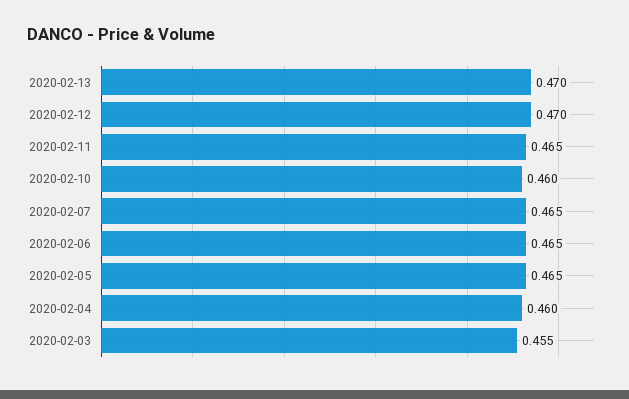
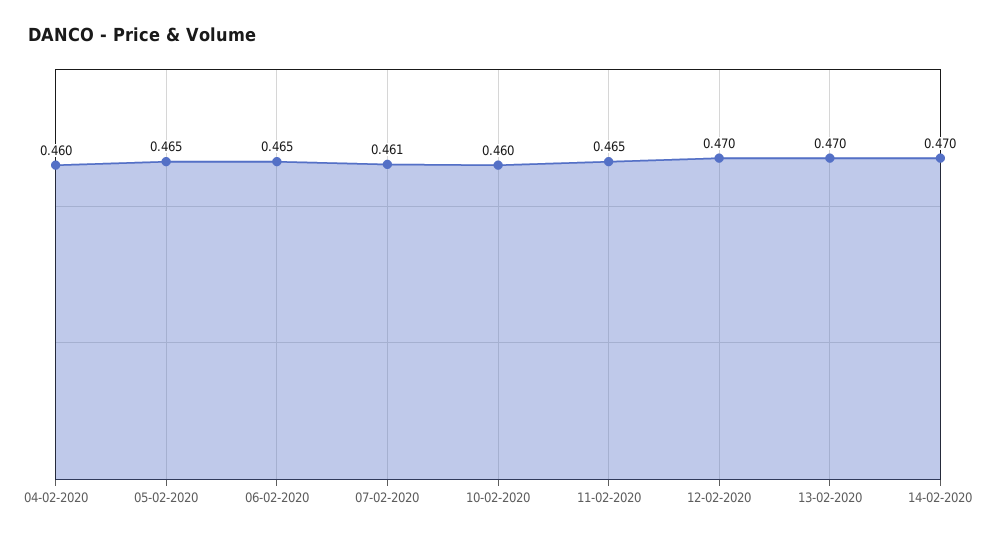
2020-02-07: 0.465 -> 0.461
2020-02-03: 0.455 -> none
14-02-2020: none -> 0.47

